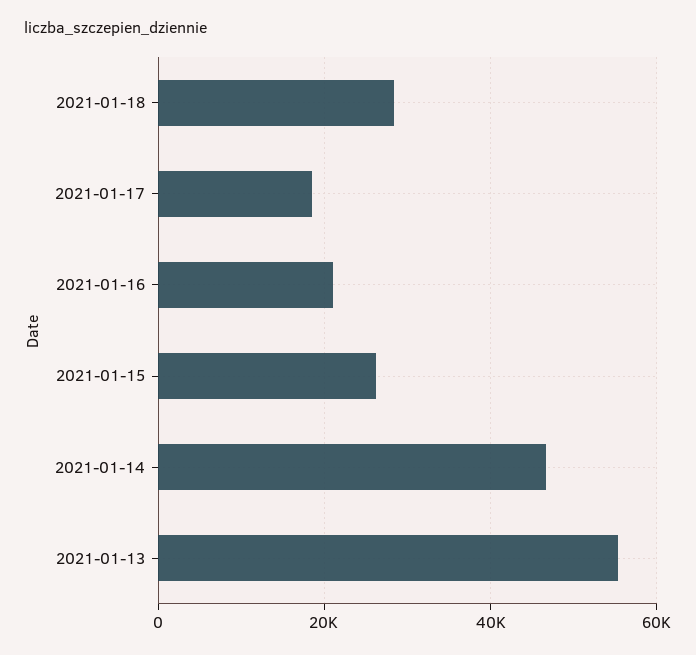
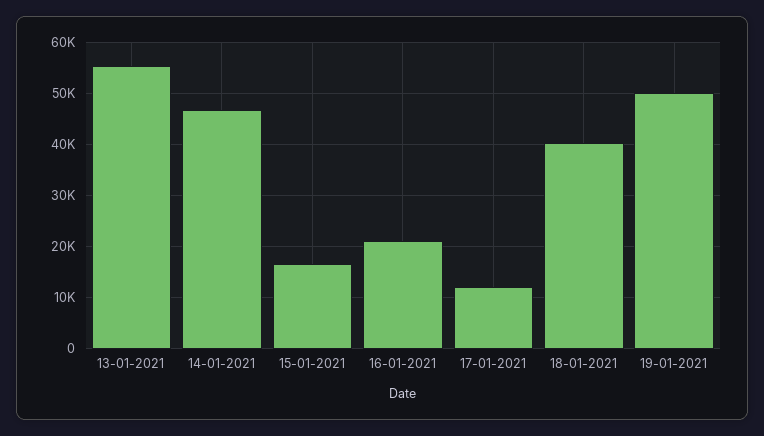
2021-01-18: 28000 -> 40000
2021-01-17: 18000 -> 12000
2021-01-15: 26000 -> 16000
19-01-2021: none -> 50000

